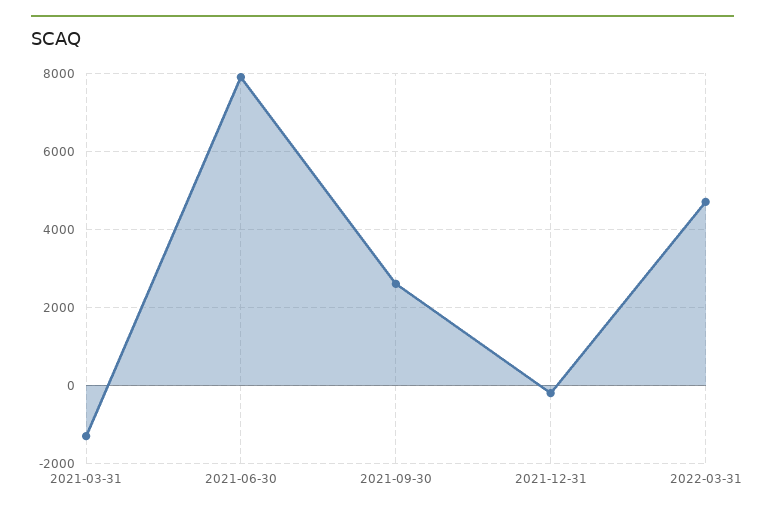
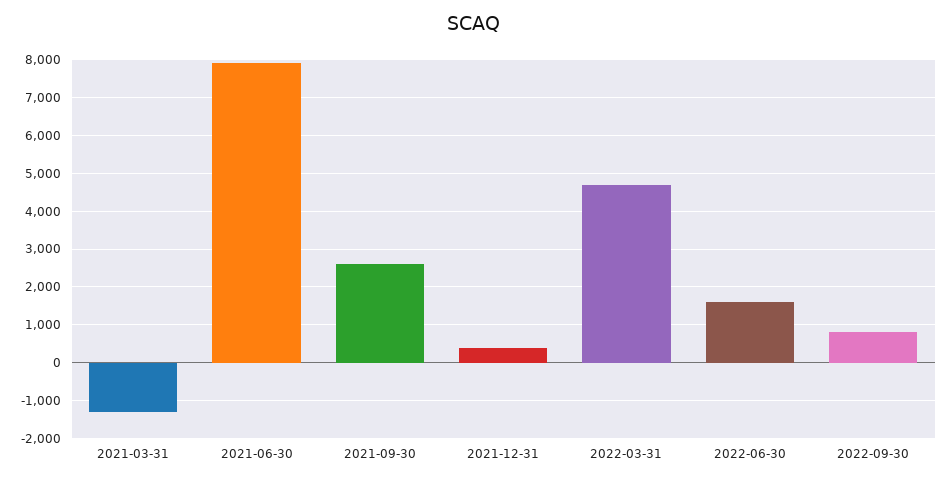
2021-12-31: -200 -> 400
2022-06-30: none -> 1600
2022-09-30: none -> 800

